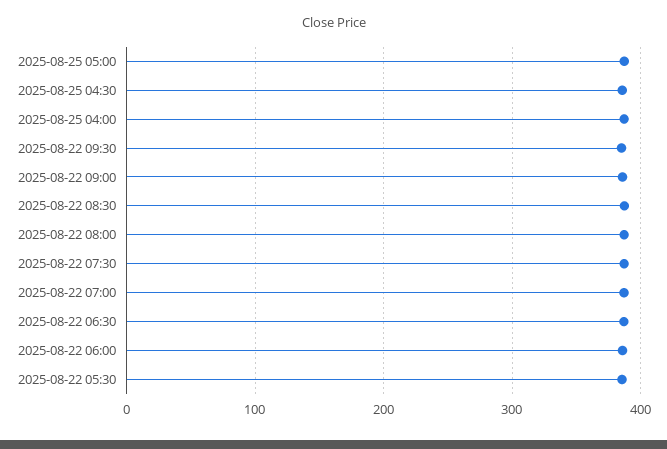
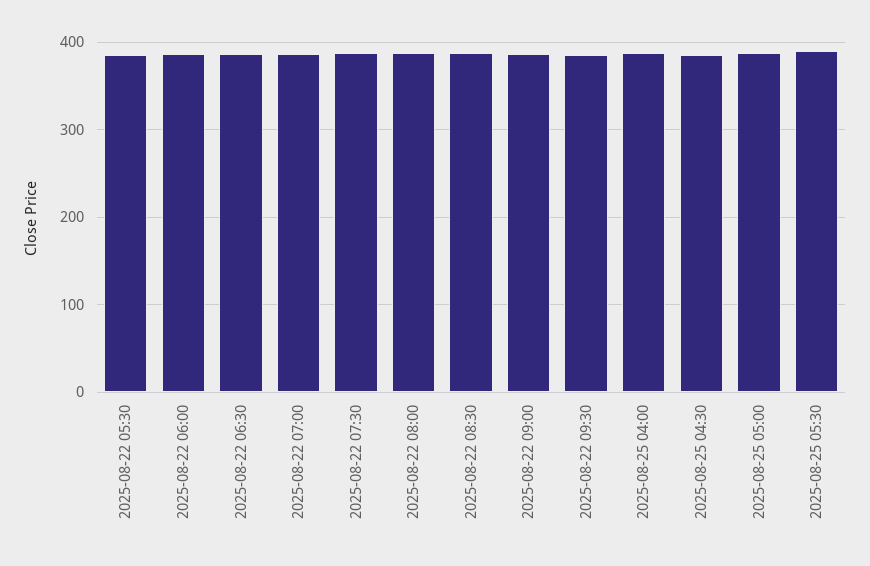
2025-08-25 05:30: none -> 390

